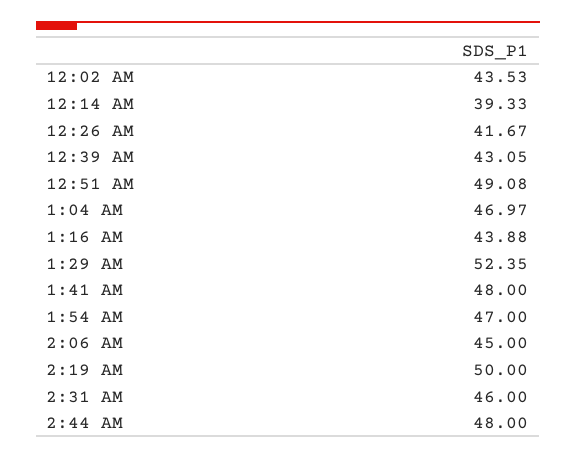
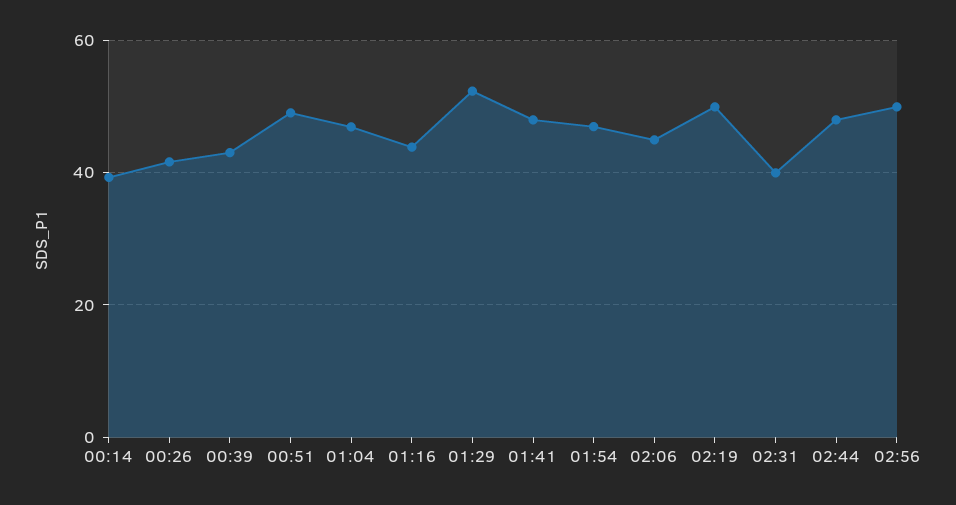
12:02 AM: 43.53 -> none
2:31 AM: 46 -> 40
02:56: none -> 50

